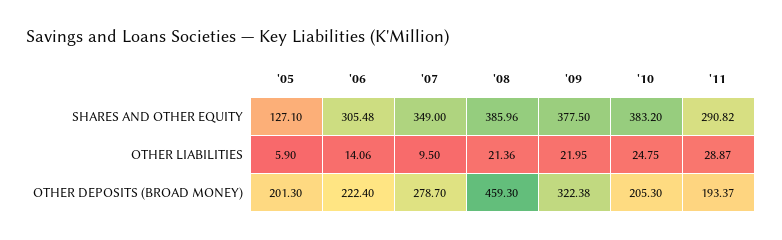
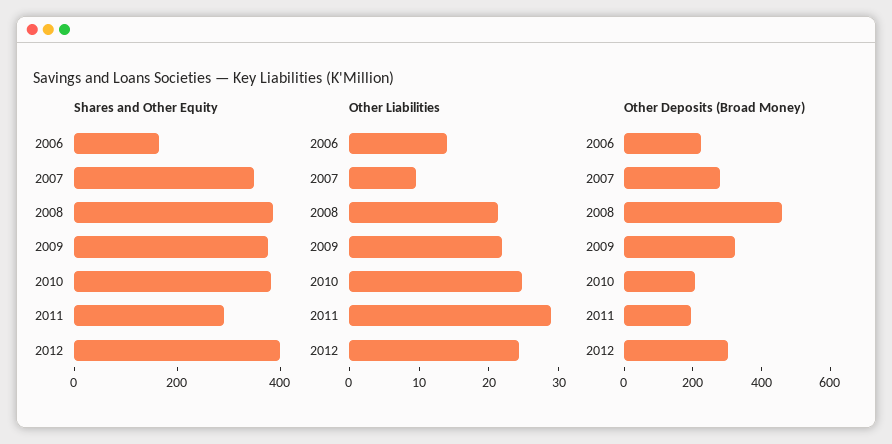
SHARES AND OTHER EQUITY, '05: 127.1 -> none
SHARES AND OTHER EQUITY, '06: 305.48 -> 150
OTHER LIABILITIES, '05: 5.9 -> none
OTHER DEPOSITS (BROAD MONEY), '05: 201.3 -> none
SHARES AND OTHER EQUITY, 2012: none -> 400
OTHER LIABILITIES, 2012: none -> 24
OTHER DEPOSITS (BROAD MONEY), 2012: none -> 300

